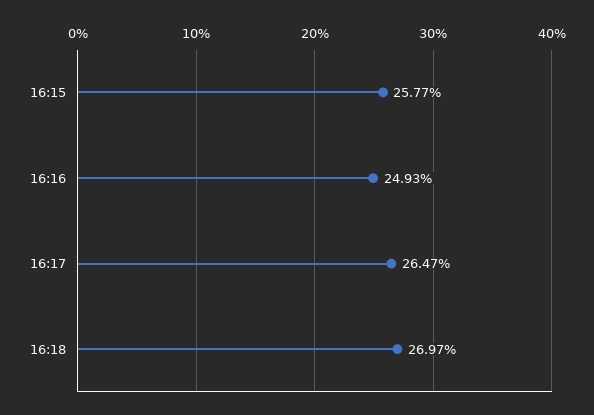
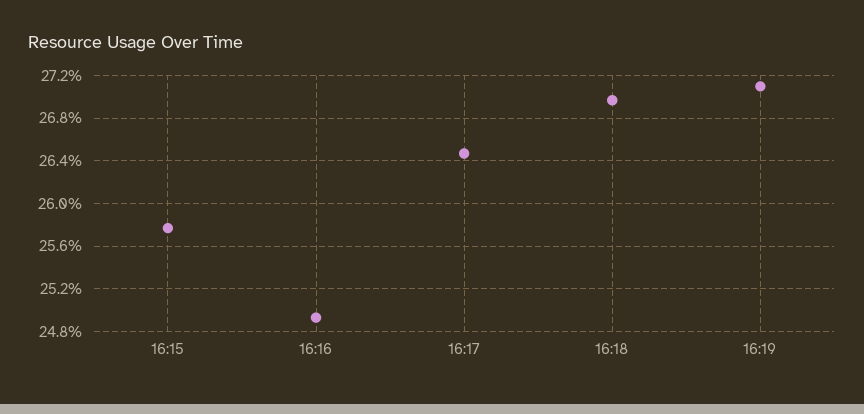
16:19: none -> 27.1

